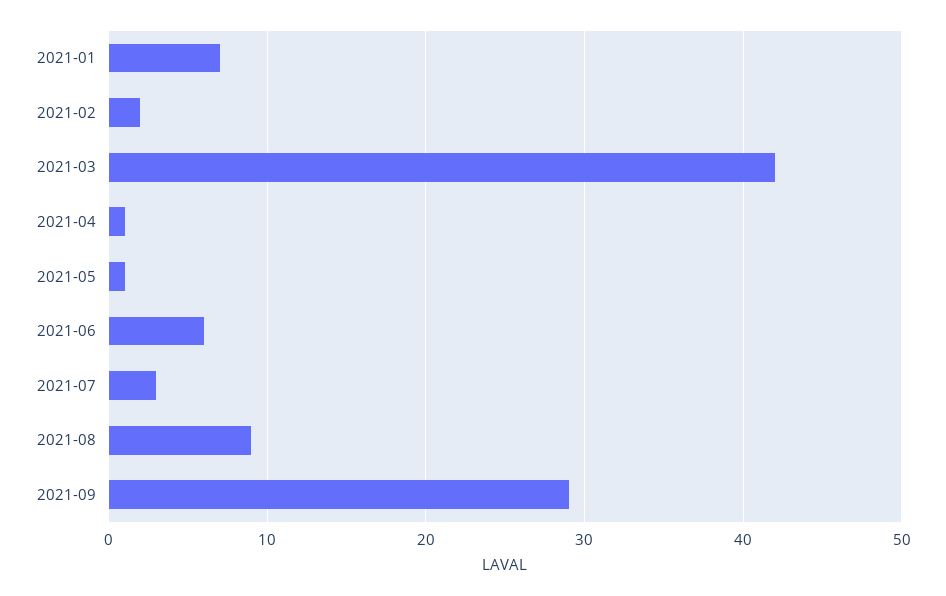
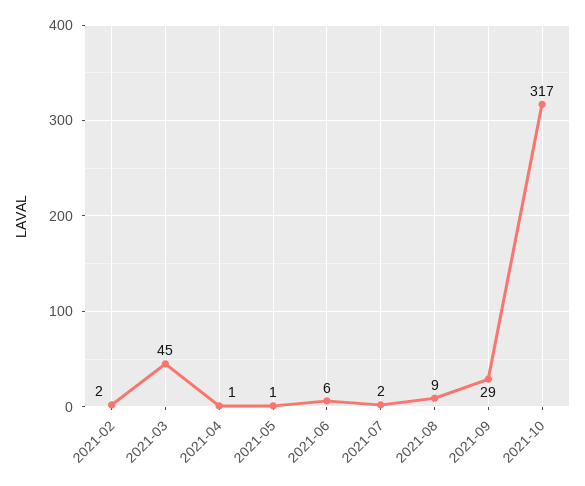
2021-01: 7 -> none
2021-03: 42 -> 45
2021-07: 3 -> 2
2021-10: none -> 317

